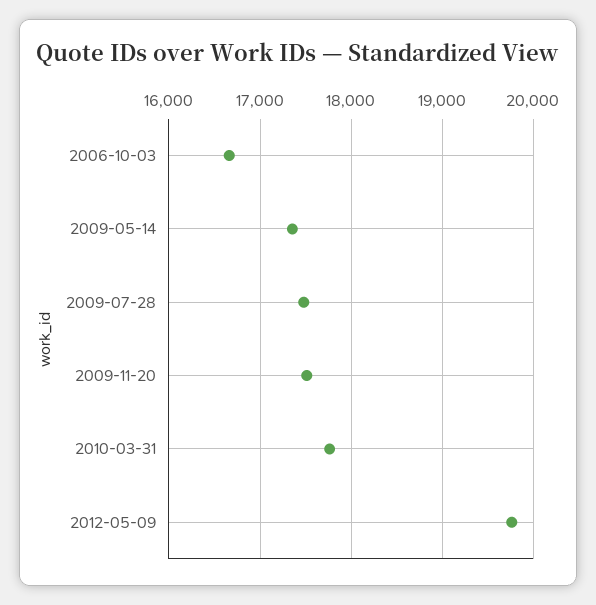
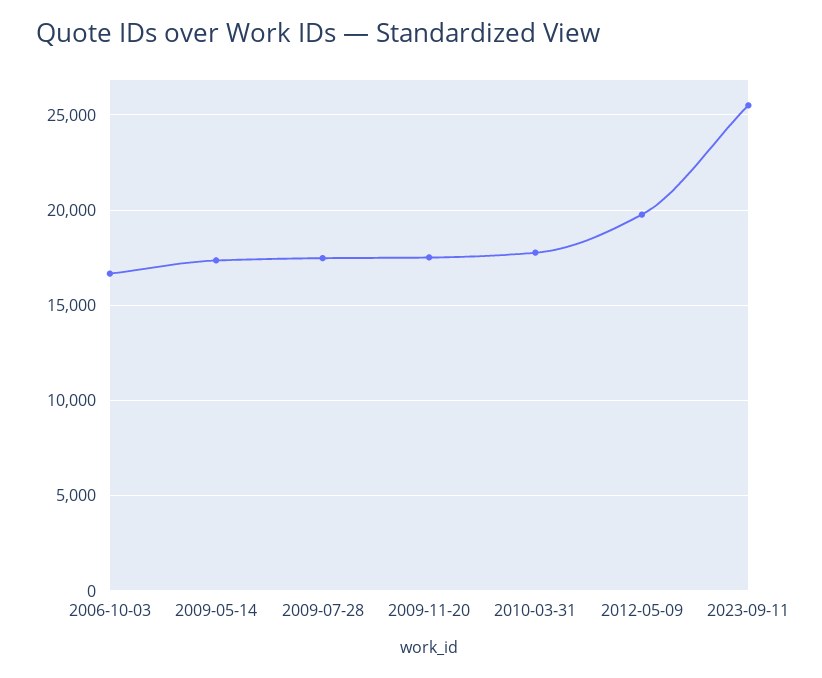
2023-09-11: none -> 25500

